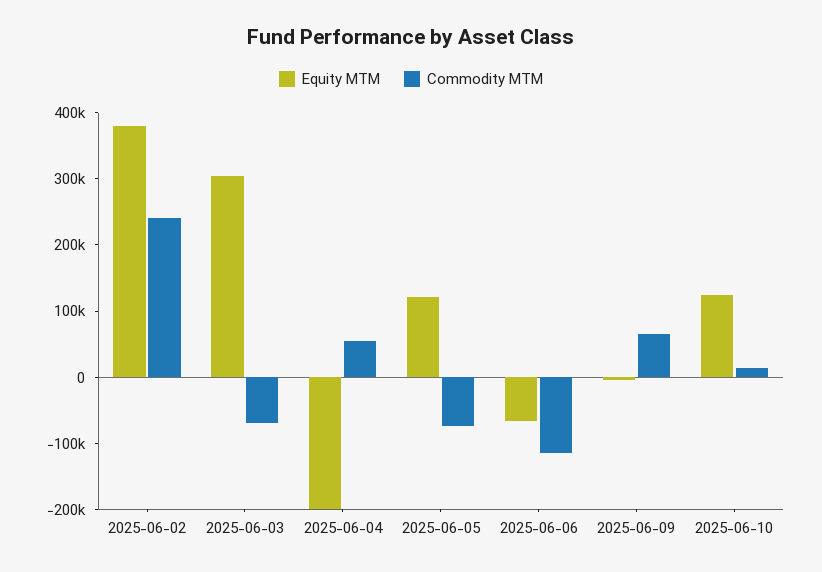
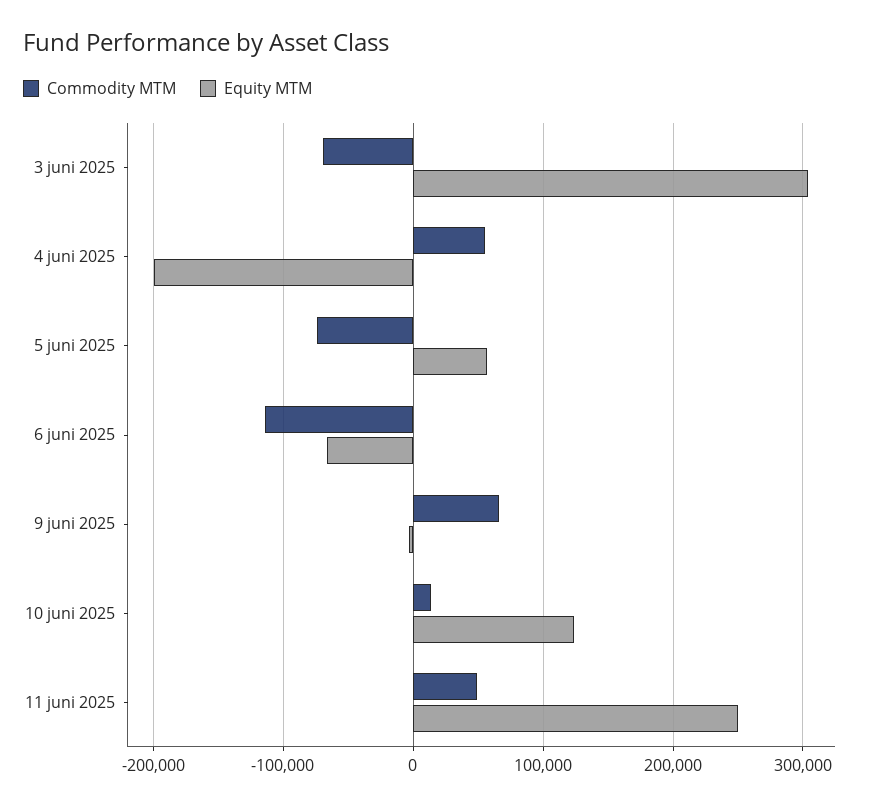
Equity MTM, 2025-06-02: 380000 -> none
Commodity MTM, 2025-06-02: 240000 -> none
Equity MTM, 2025-06-05: 120000 -> 60000
Commodity MTM, 11 juni 2025: none -> 50000
Equity MTM, 11 juni 2025: none -> 250000

